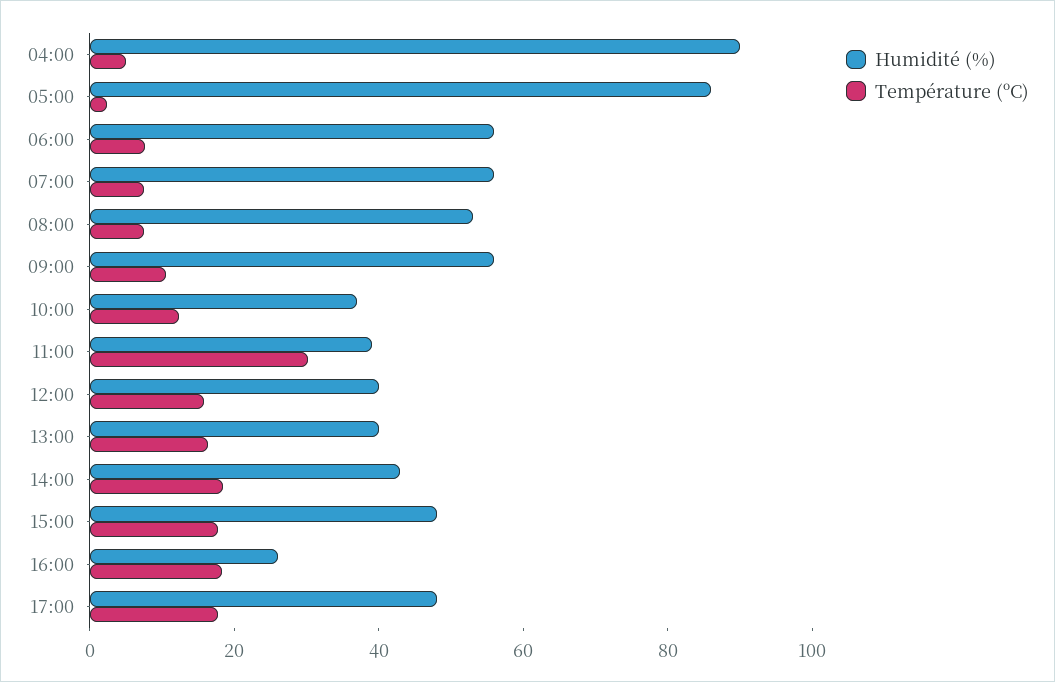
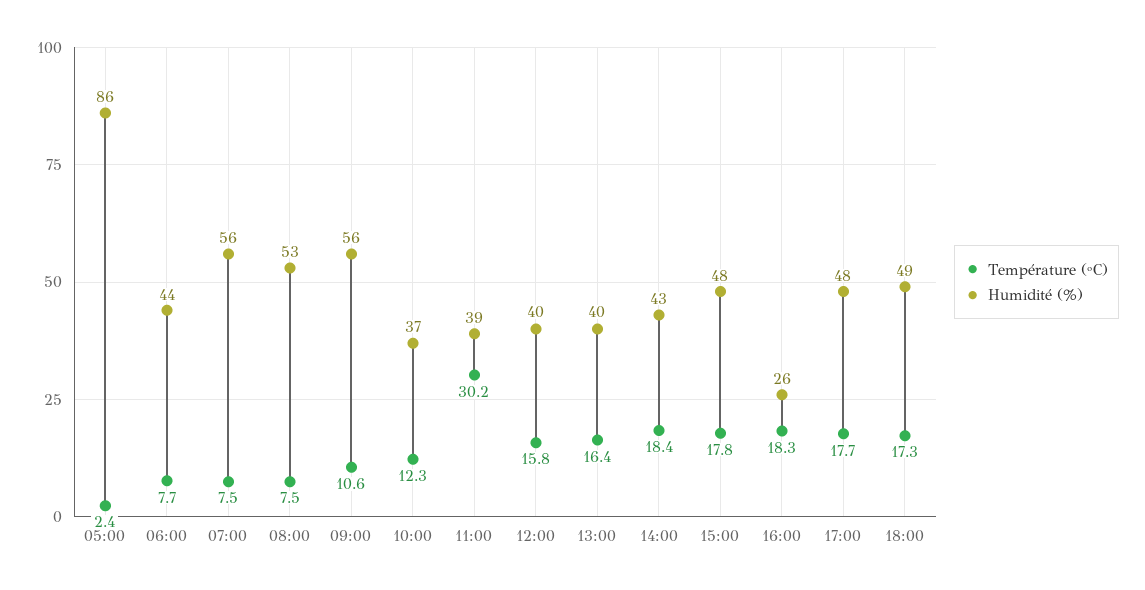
Humidité (%), 04:00: 90 -> none
Température (ºC), 04:00: 5 -> none
Humidité (%), 06:00: 55 -> 44
Température (ºC), 18:00: none -> 17.3
Humidité (%), 18:00: none -> 49

